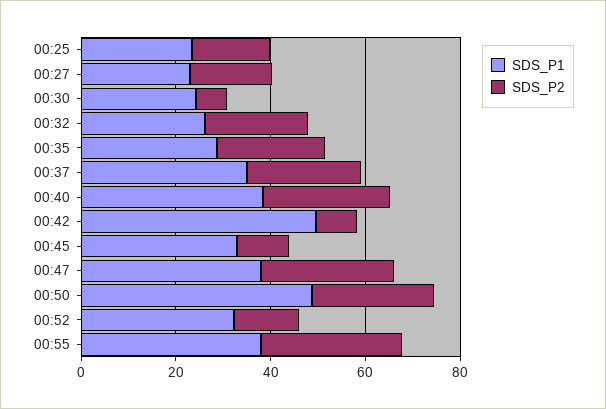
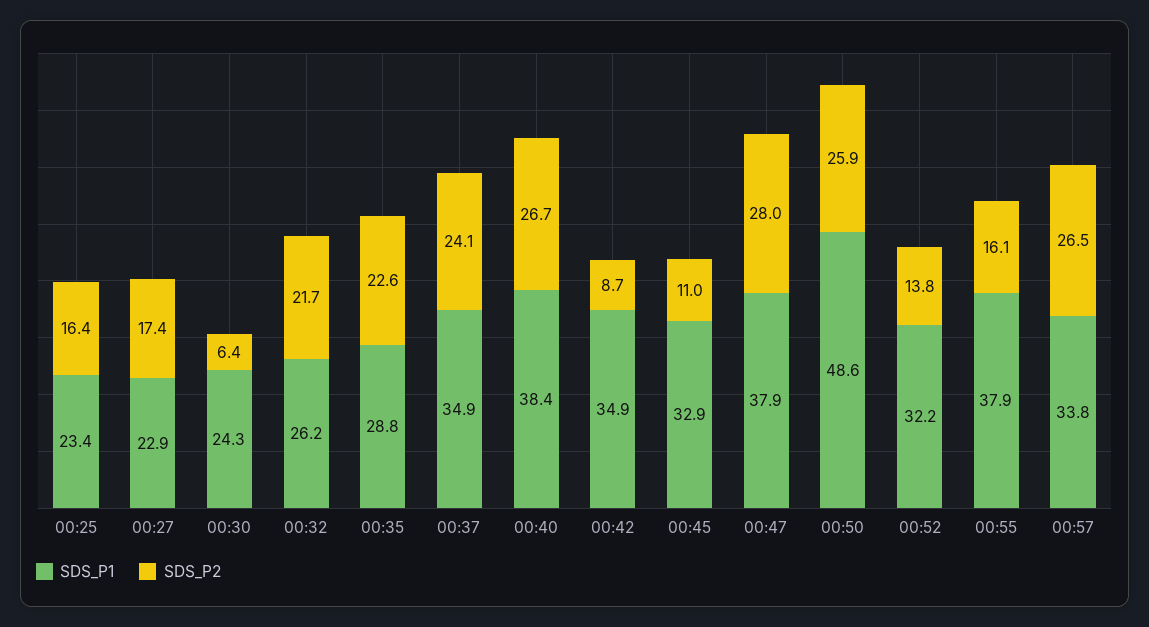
SDS_P1, 00:42: 50 -> 34.9
SDS_P2, 00:55: 30 -> 16.1
SDS_P1, 00:57: none -> 33.8
SDS_P2, 00:57: none -> 26.5

